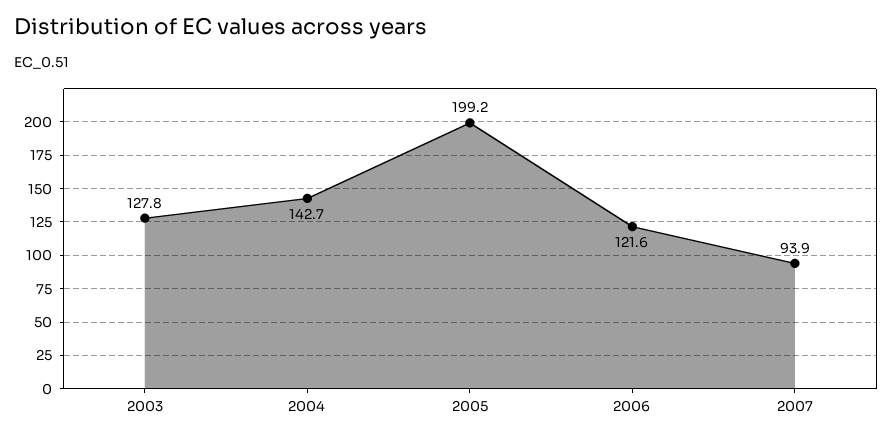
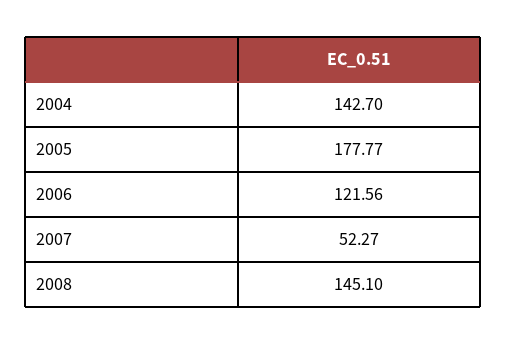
2003: 127.8 -> none
2005: 199.2 -> 177.77
2007: 93.9 -> 52.27
2008: none -> 145.1

